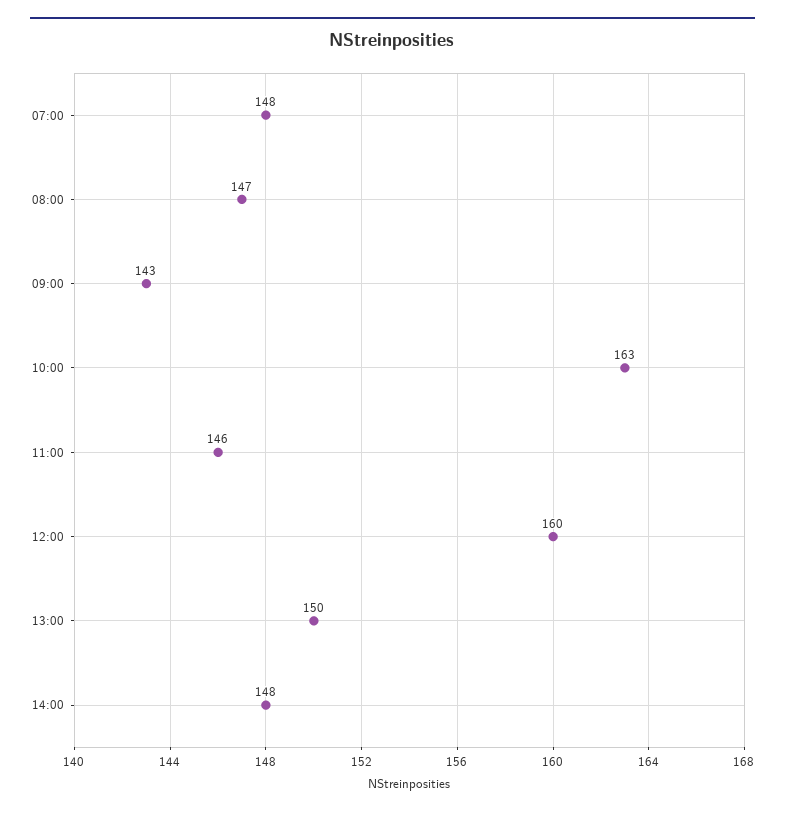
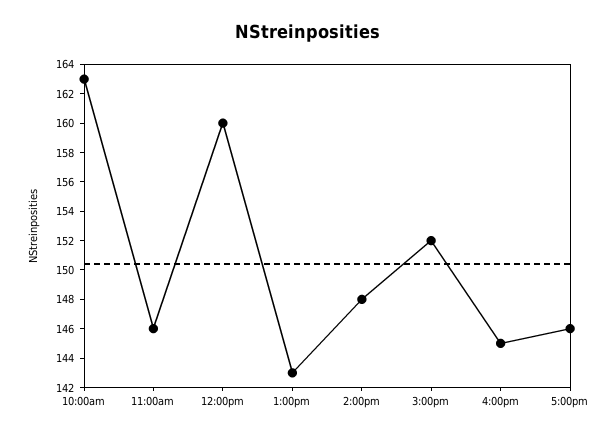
07:00: 148 -> none
08:00: 147 -> none
09:00: 143 -> none
13:00: 150 -> 143
3:00pm: none -> 152
4:00pm: none -> 145
5:00pm: none -> 146

